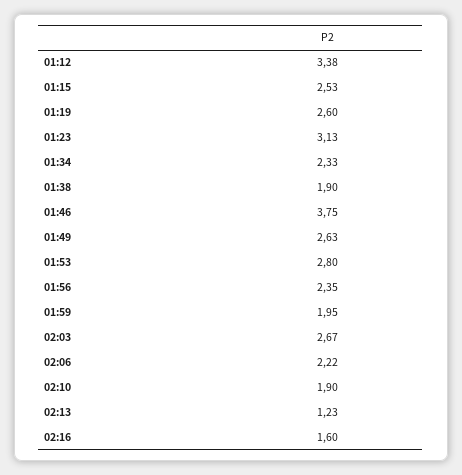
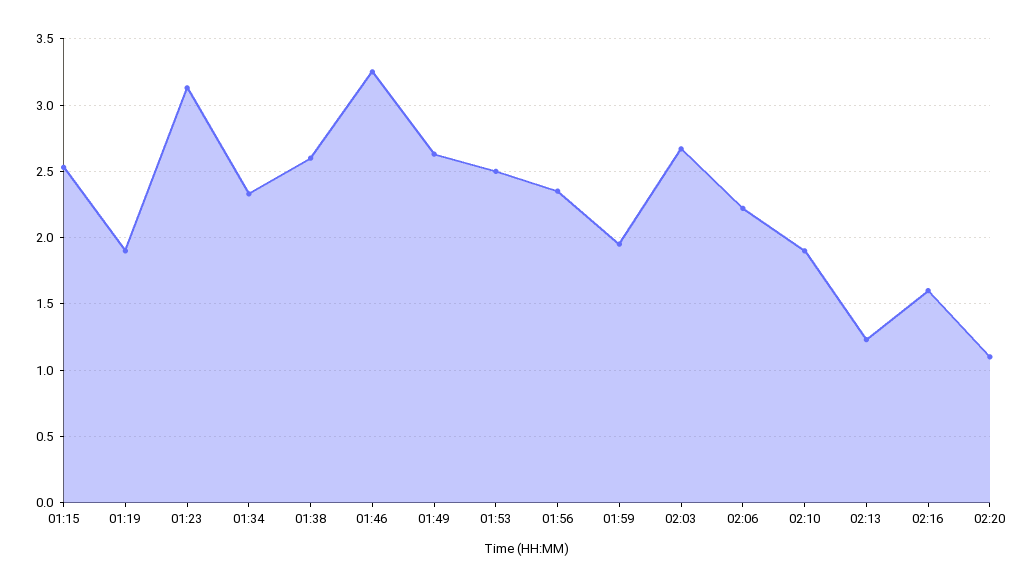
01:12: 3.38 -> none
01:19: 2.6 -> 1.9
01:38: 1.9 -> 2.6
01:46: 3.75 -> 3.25
01:53: 2.8 -> 2.5
02:20: none -> 1.1

